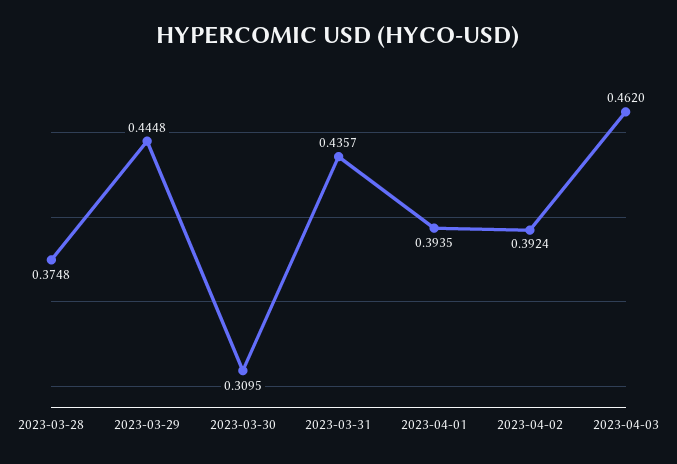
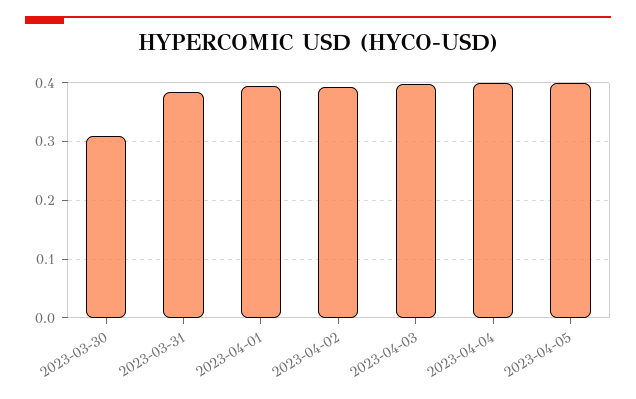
2023-03-28: 0.3748 -> none
2023-03-29: 0.4448 -> none
2023-03-31: 0.4357 -> 0.38
2023-04-03: 0.462 -> 0.4
2023-04-04: none -> 0.4
2023-04-05: none -> 0.4

